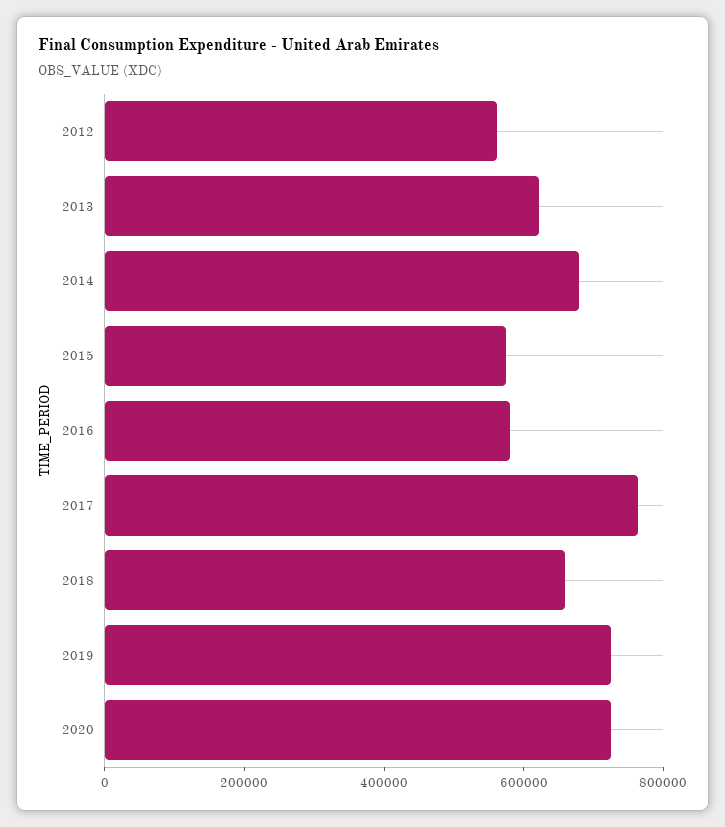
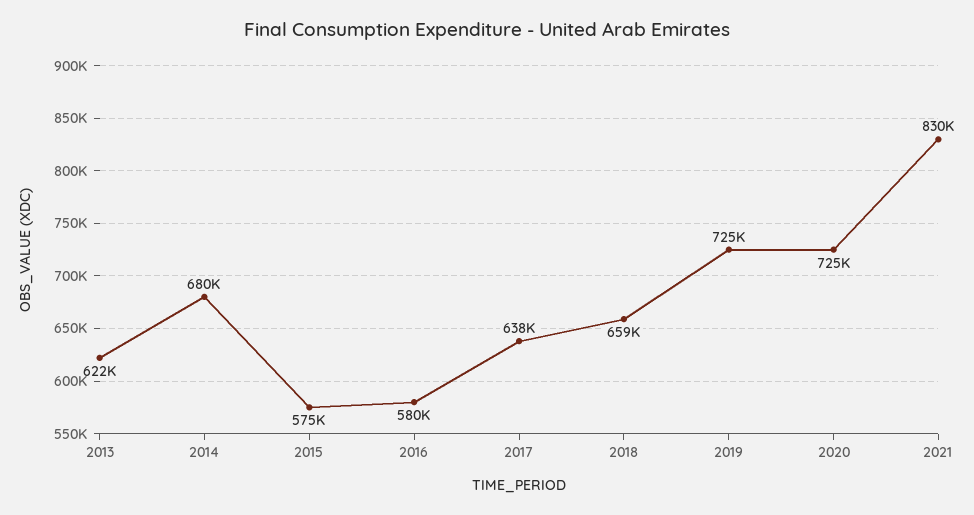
2012: 550000 -> none
2017: 750000 -> 638000
2021: none -> 830000

